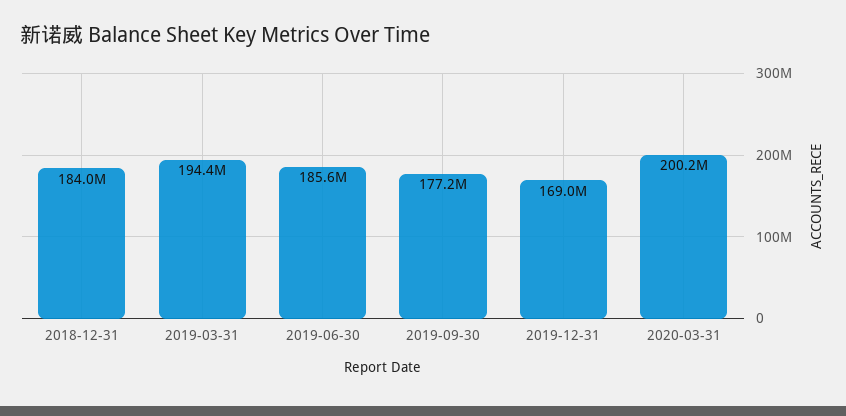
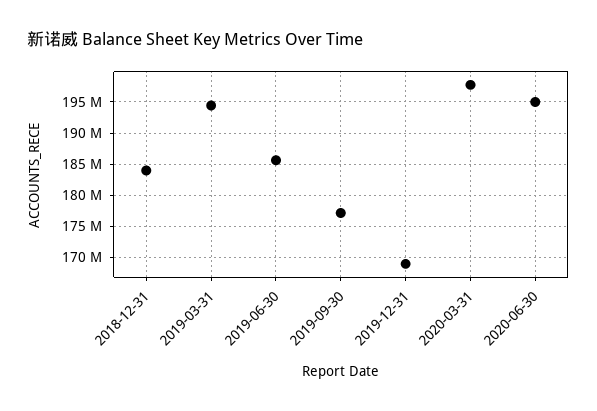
2020-03-31: 200200000 -> 198000000
2020-06-30: none -> 195000000

